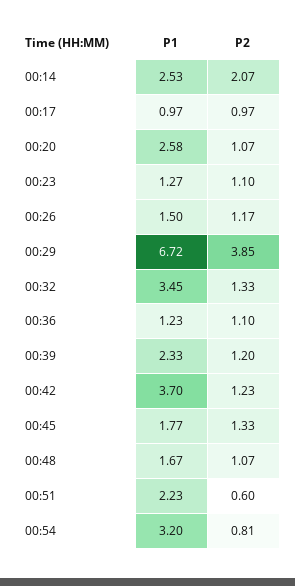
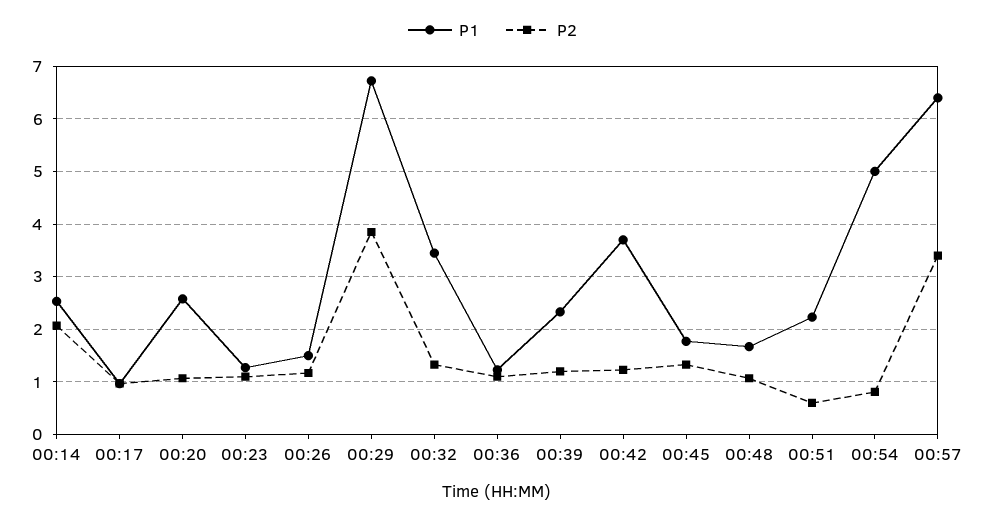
P1, 00:54: 3.2 -> 5
P1, 00:57: none -> 6.4
P2, 00:57: none -> 3.4

